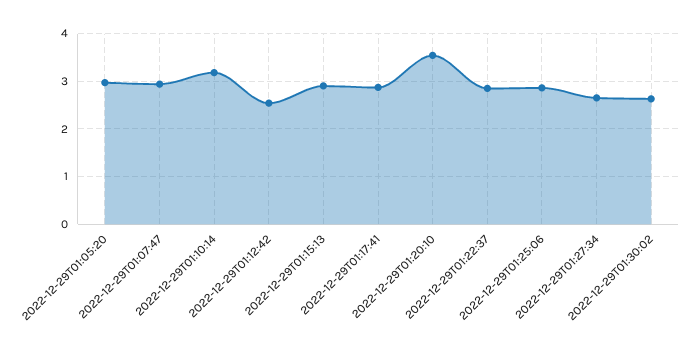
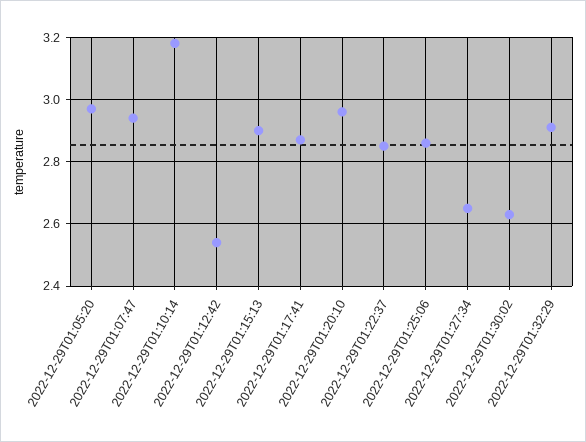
2022-12-29T01:20:10: 3.6 -> 2.95
2022-12-29T01:32:29: none -> 2.9

